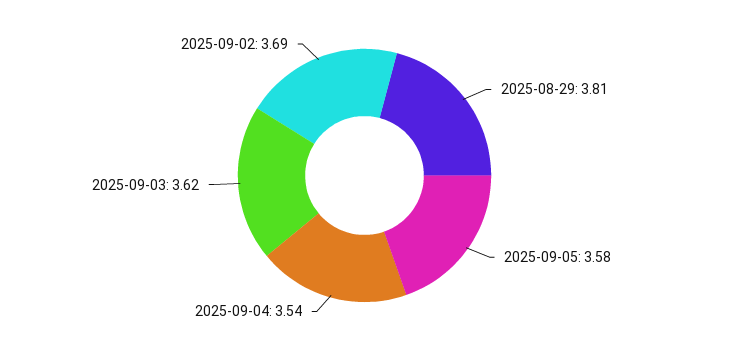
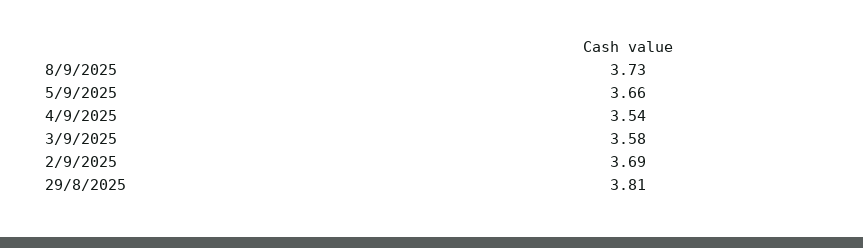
2025-09-05: 3.58 -> 3.66
2025-09-03: 3.62 -> 3.58
8/9/2025: none -> 3.73

